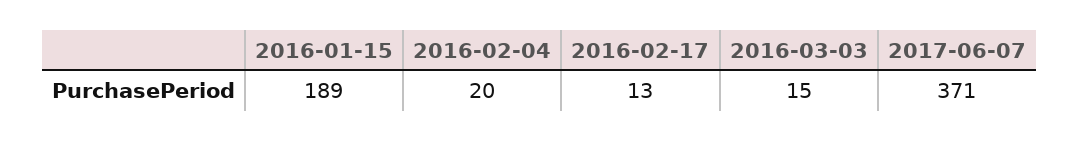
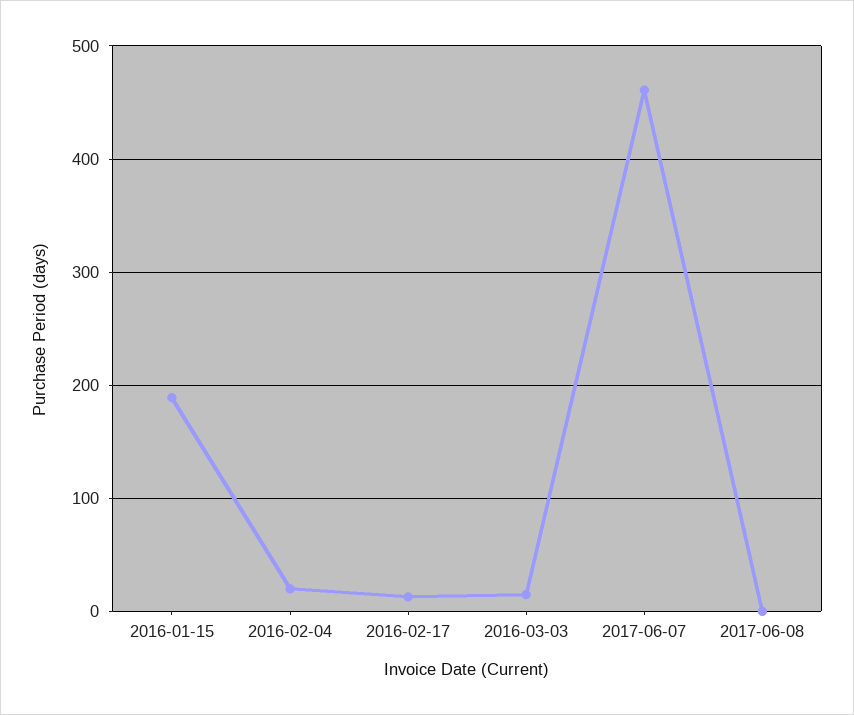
2017-06-07: 371 -> 460
2017-06-08: none -> 0

